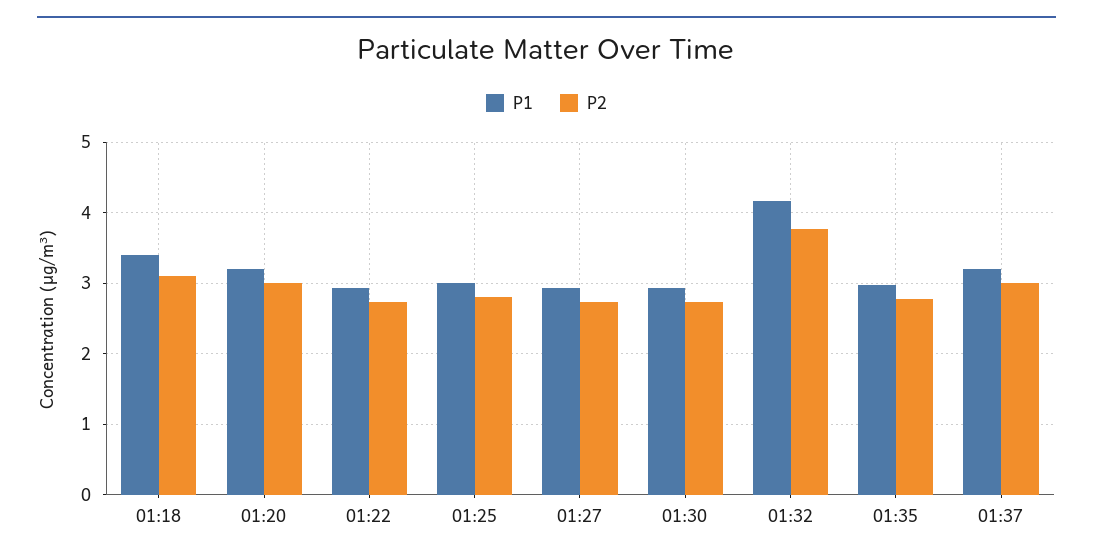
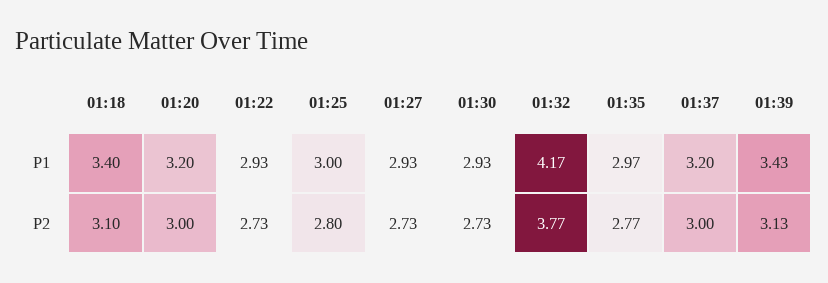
P1, 01:39: none -> 3.43
P2, 01:39: none -> 3.13

